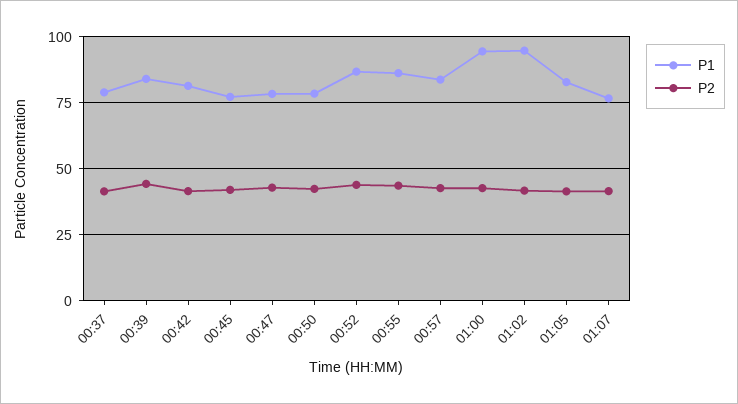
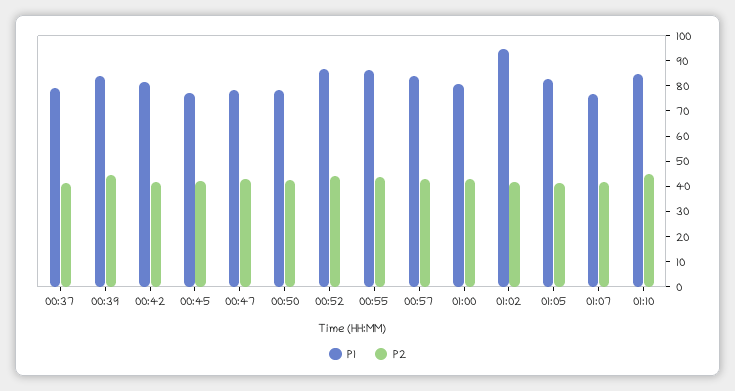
P1, 01:00: 95 -> 80
P1, 01:10: none -> 85
P2, 01:10: none -> 45

